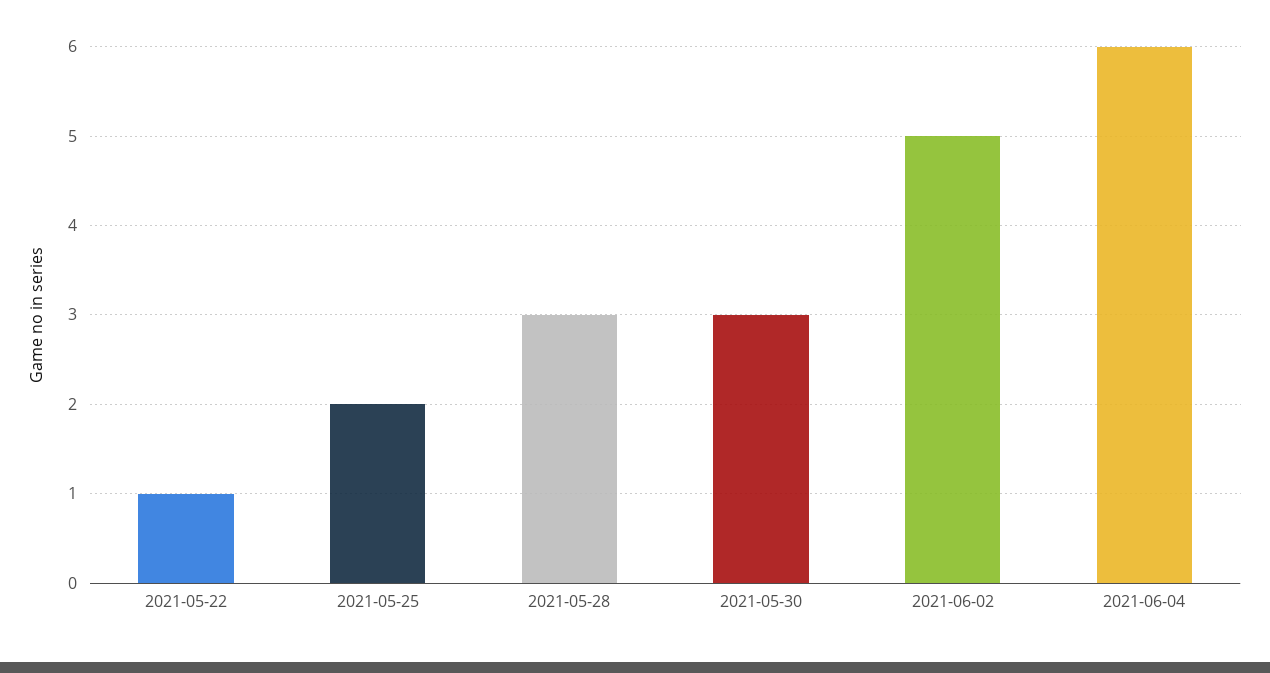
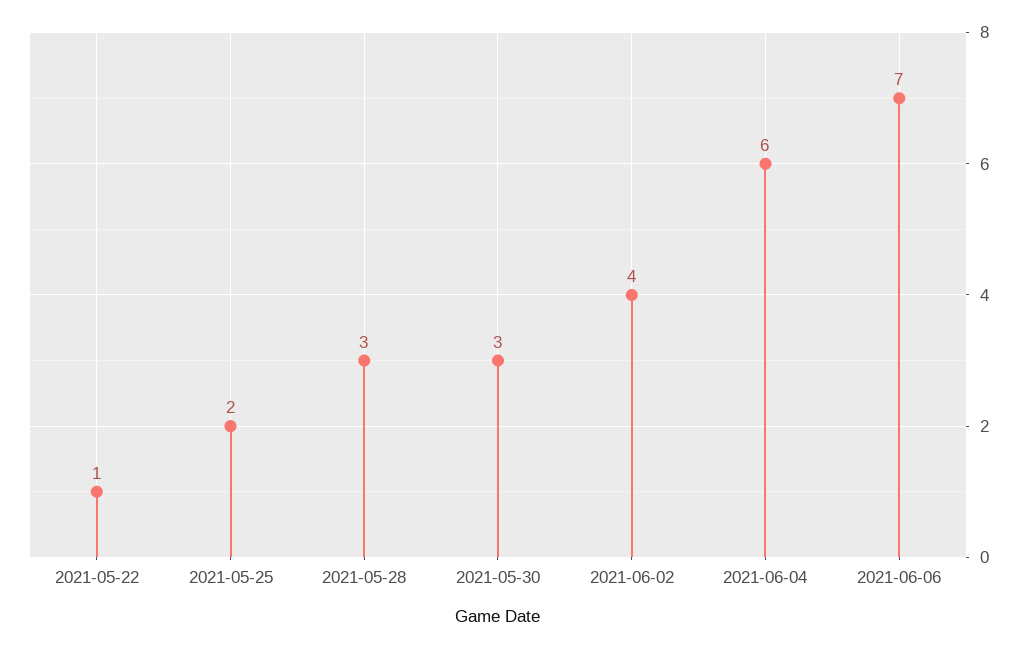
2021-06-02: 5 -> 4
2021-06-06: none -> 7

